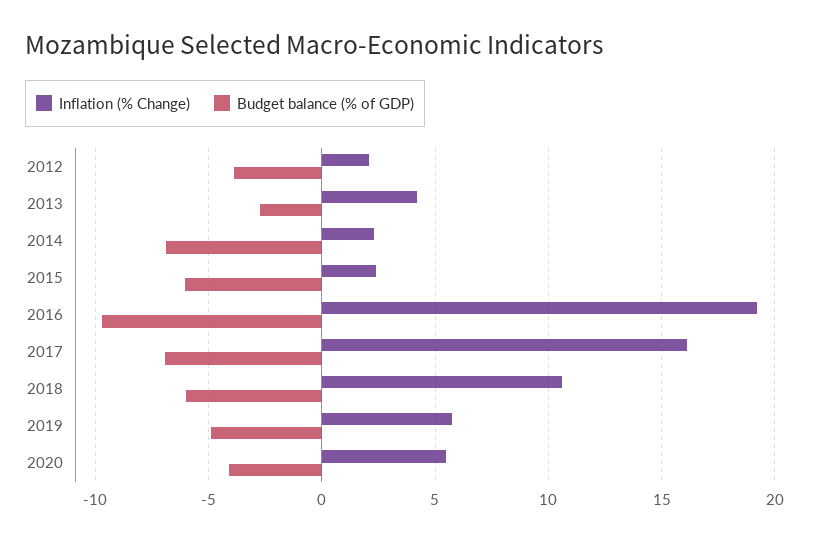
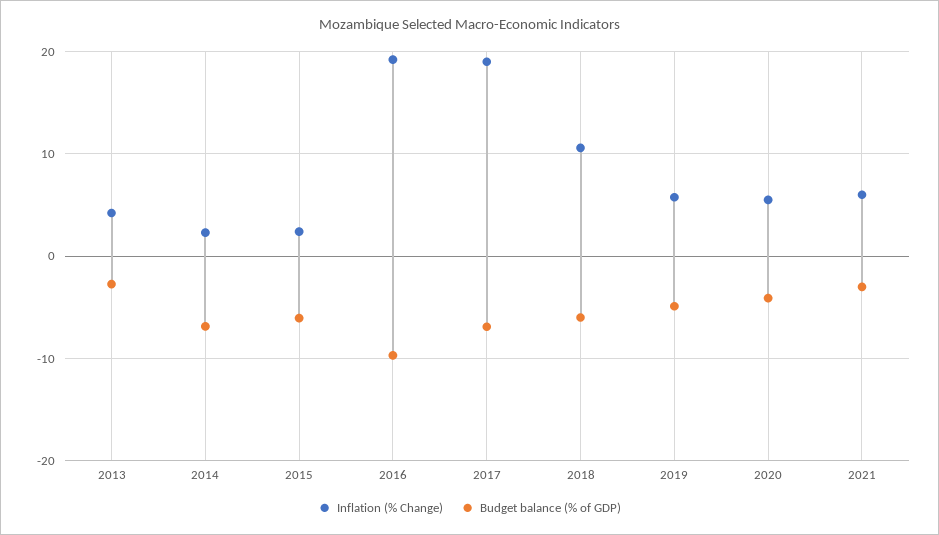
Inflation (% Change), 2012: 2 -> none
Budget balance (% of GDP), 2012: -4 -> none
Inflation (% Change), 2017: 16 -> 19
Inflation (% Change), 2021: none -> 6
Budget balance (% of GDP), 2021: none -> -3

